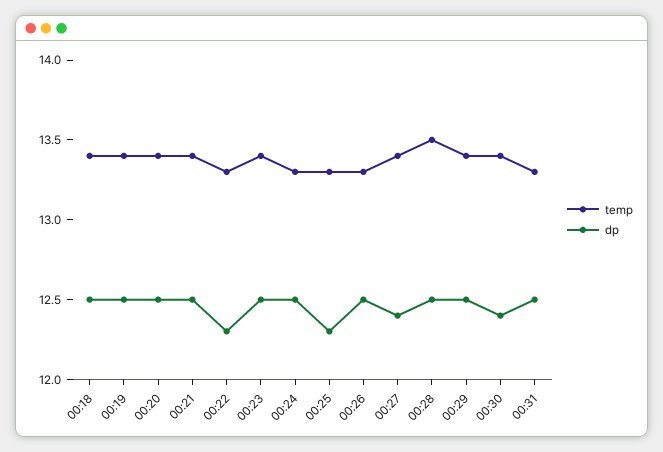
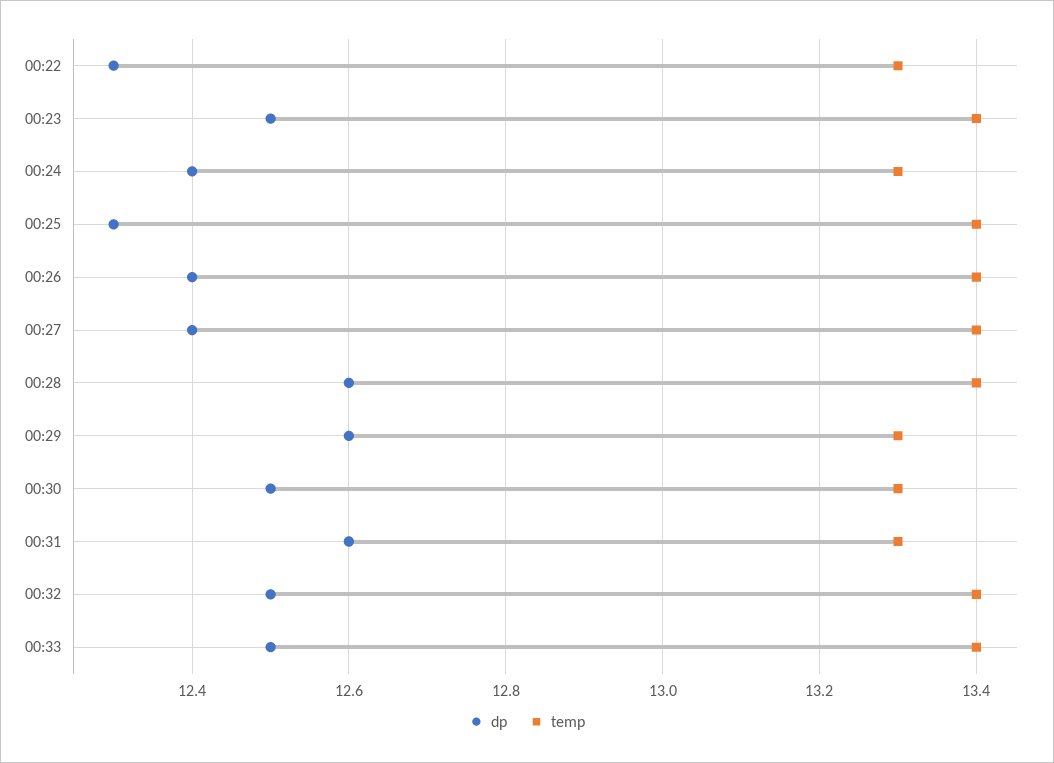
temp, 00:18: 13.4 -> none
dp, 00:18: 12.5 -> none
temp, 00:19: 13.4 -> none
dp, 00:19: 12.5 -> none
temp, 00:20: 13.4 -> none
dp, 00:20: 12.5 -> none
temp, 00:21: 13.4 -> none
dp, 00:21: 12.5 -> none
dp, 00:24: 12.5 -> 12.4
temp, 00:25: 13.3 -> 13.4
temp, 00:26: 13.3 -> 13.4
dp, 00:26: 12.5 -> 12.4
temp, 00:28: 13.5 -> 13.4
dp, 00:28: 12.5 -> 12.6
temp, 00:29: 13.4 -> 13.3
dp, 00:29: 12.5 -> 12.6
temp, 00:30: 13.4 -> 13.3
dp, 00:30: 12.4 -> 12.5
dp, 00:31: 12.5 -> 12.6
dp, 00:32: none -> 12.5
temp, 00:32: none -> 13.4
dp, 00:33: none -> 12.5
temp, 00:33: none -> 13.4

